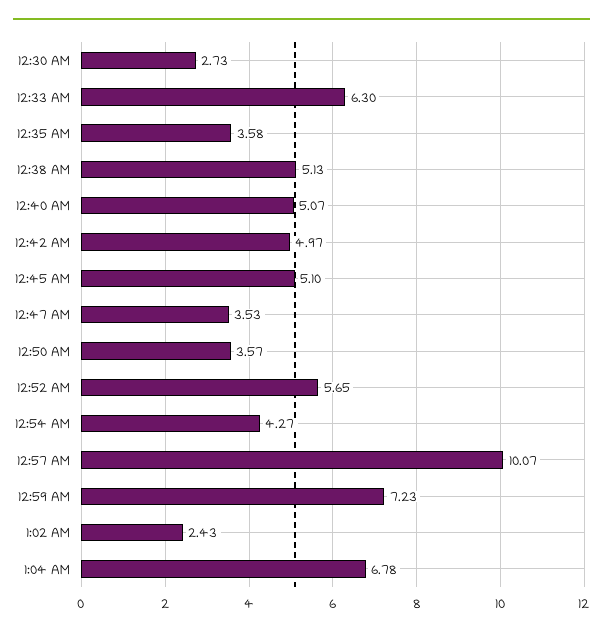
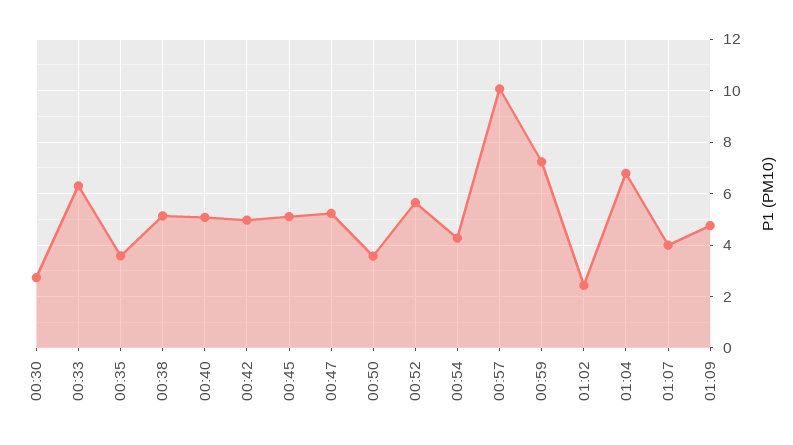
12:47 AM: 3.53 -> 5.25
01:07: none -> 4
01:09: none -> 4.75

